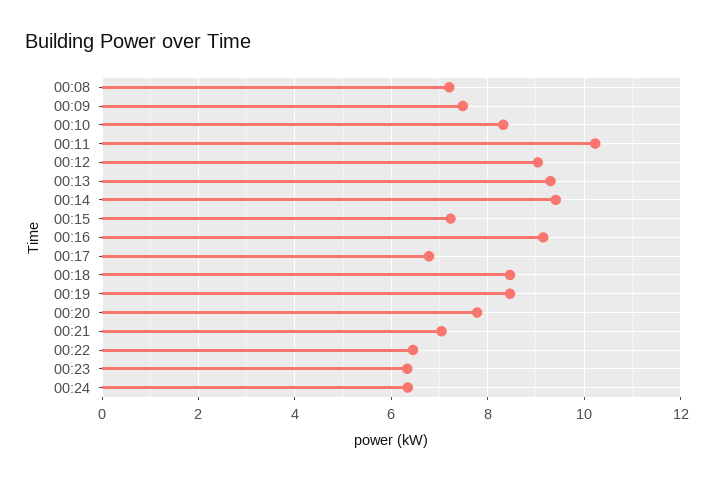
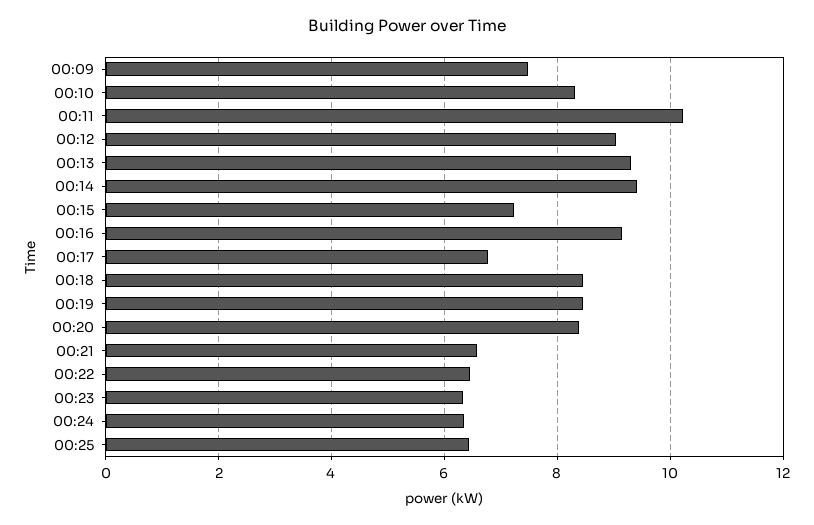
00:08: 7.2 -> none
00:20: 7.8 -> 8.4
00:21: 7 -> 6.6
00:25: none -> 6.4

